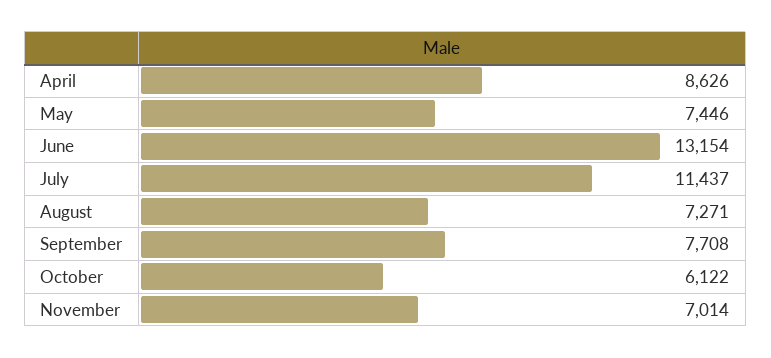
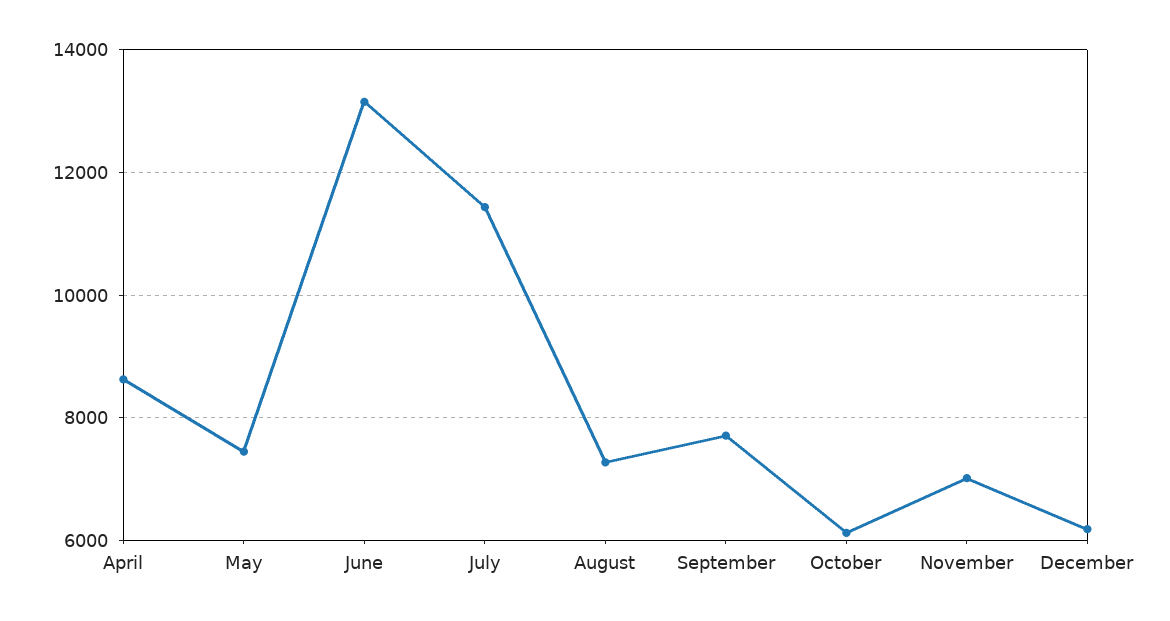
December: none -> 6200

